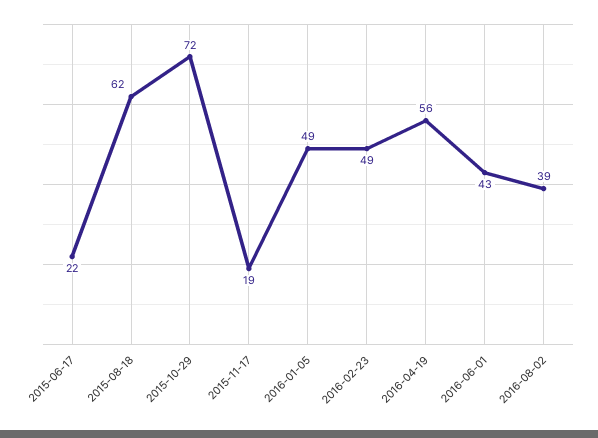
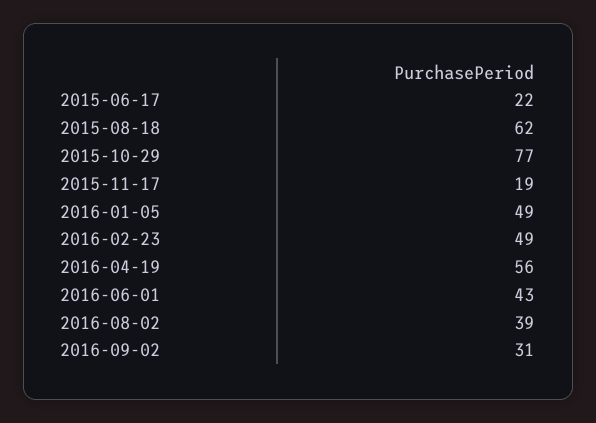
2015-10-29: 72 -> 77
2016-09-02: none -> 31

